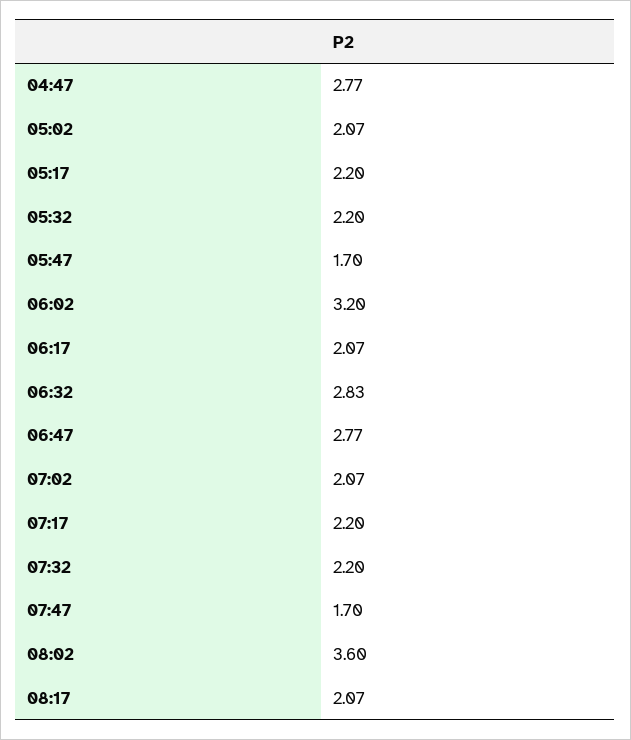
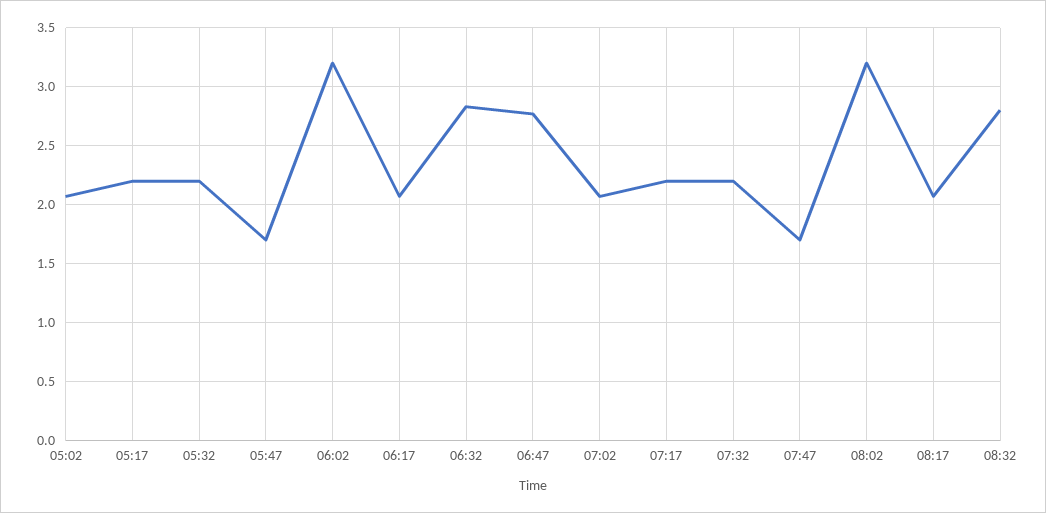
04:47: 2.77 -> none
08:02: 3.6 -> 3.2
08:32: none -> 2.8

